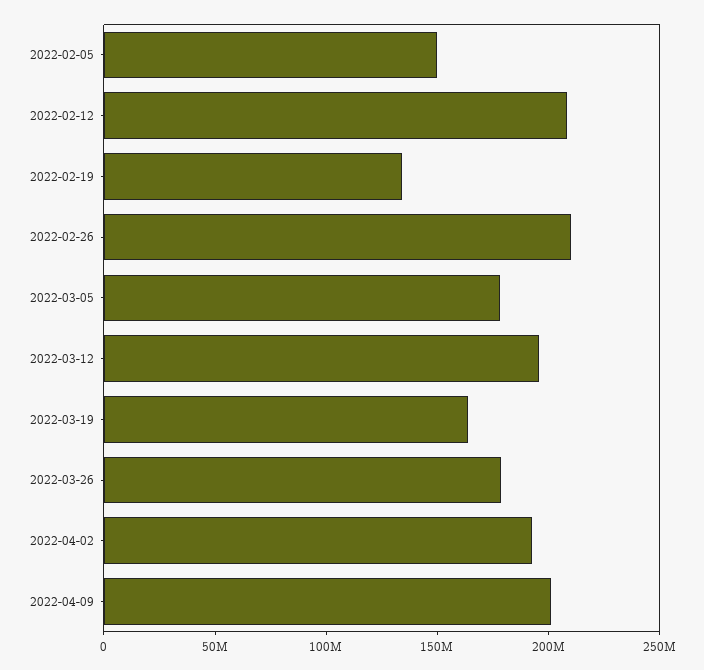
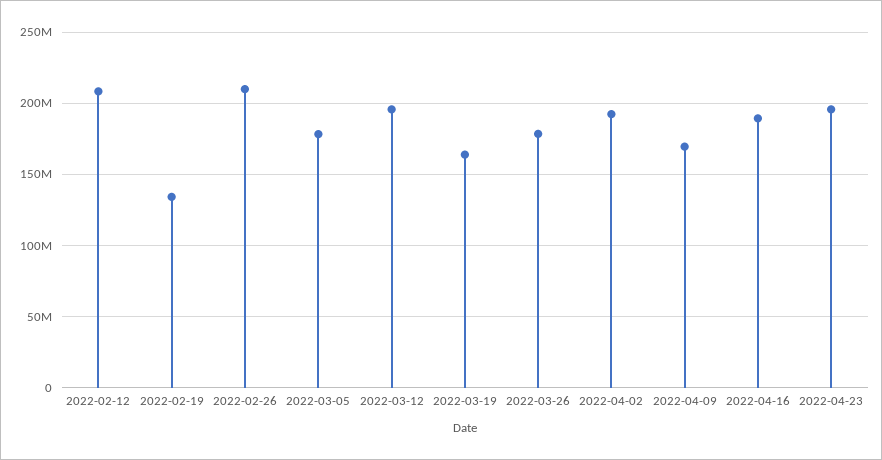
2022-02-05: 150000000 -> none
2022-04-09: 200000000 -> 170000000
2022-04-16: none -> 190000000
2022-04-23: none -> 195000000

